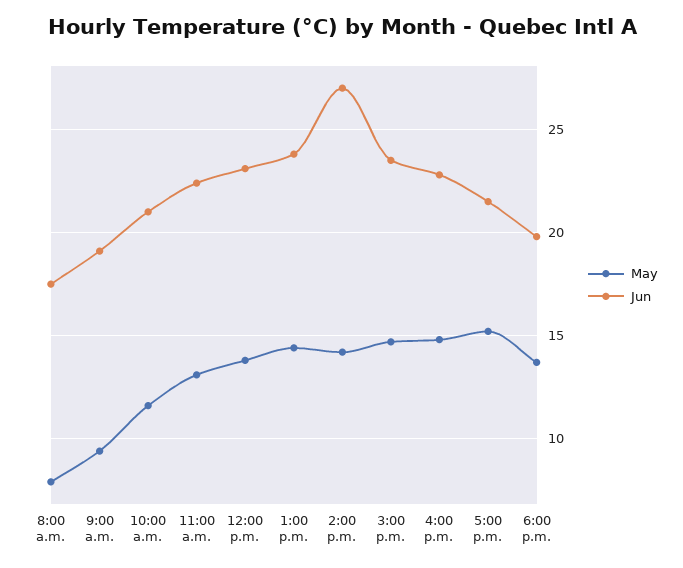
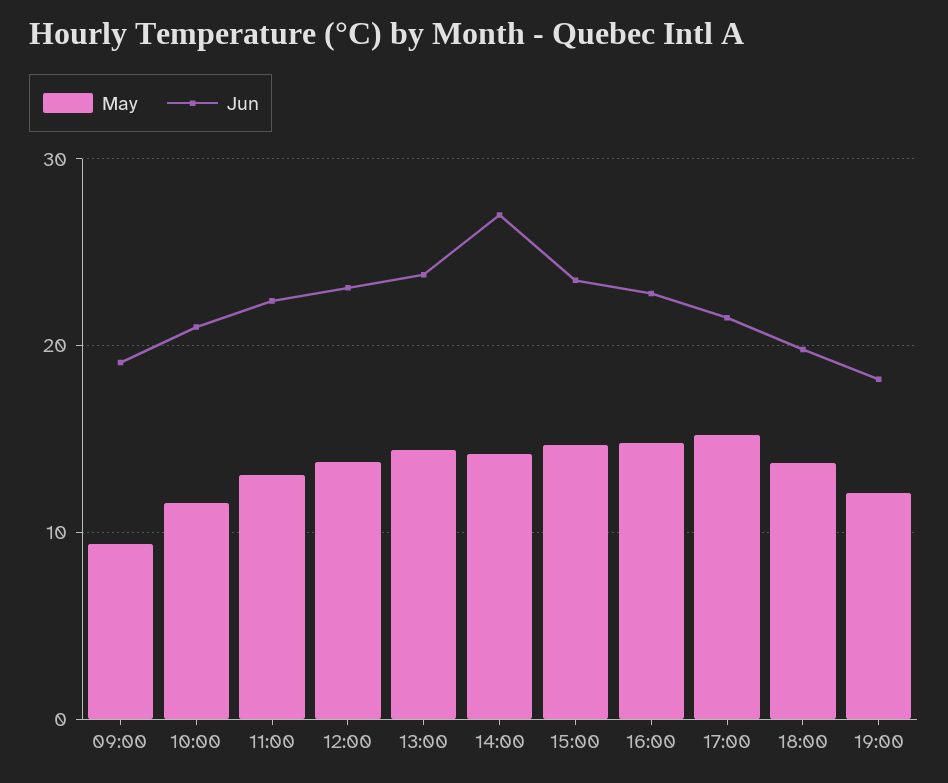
May, 8:00 a.m.: 8 -> none
Jun, 8:00 a.m.: 17.5 -> none
May, 19:00: none -> 12
Jun, 19:00: none -> 18

